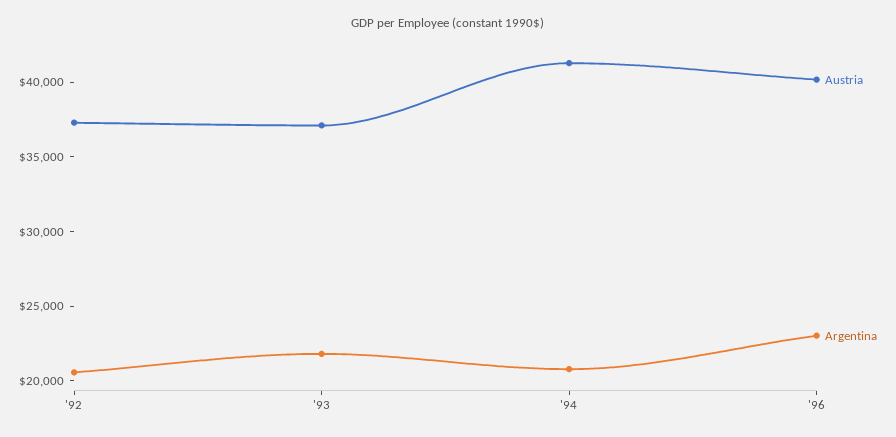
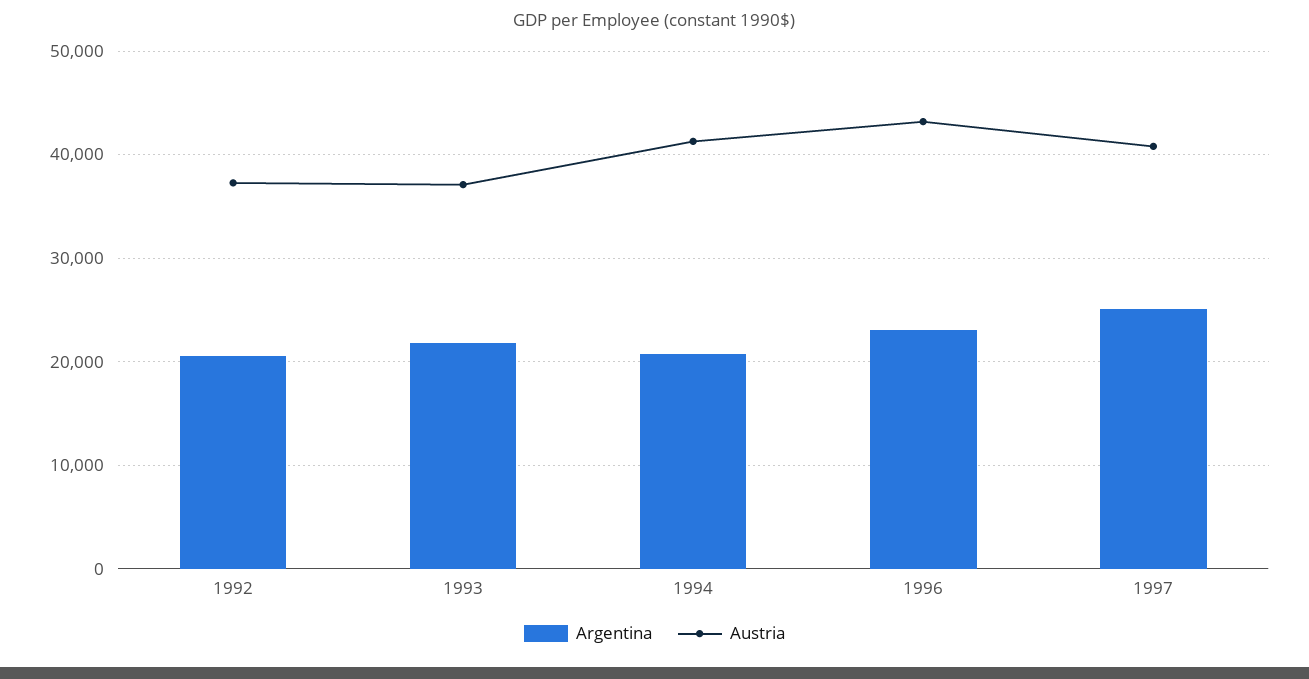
Austria, '96: 40000 -> 43000
Argentina, 1997: none -> 25000
Austria, 1997: none -> 41000

